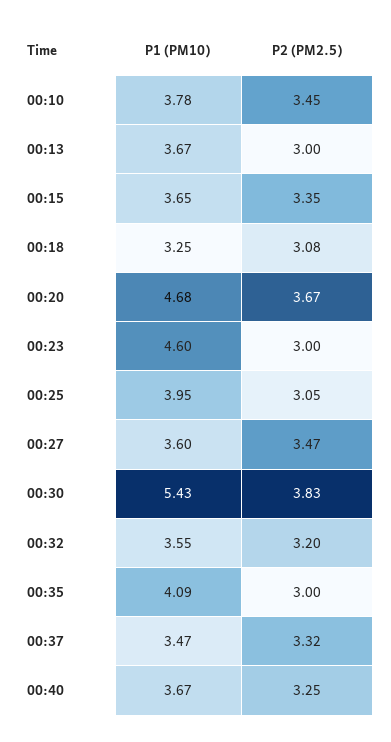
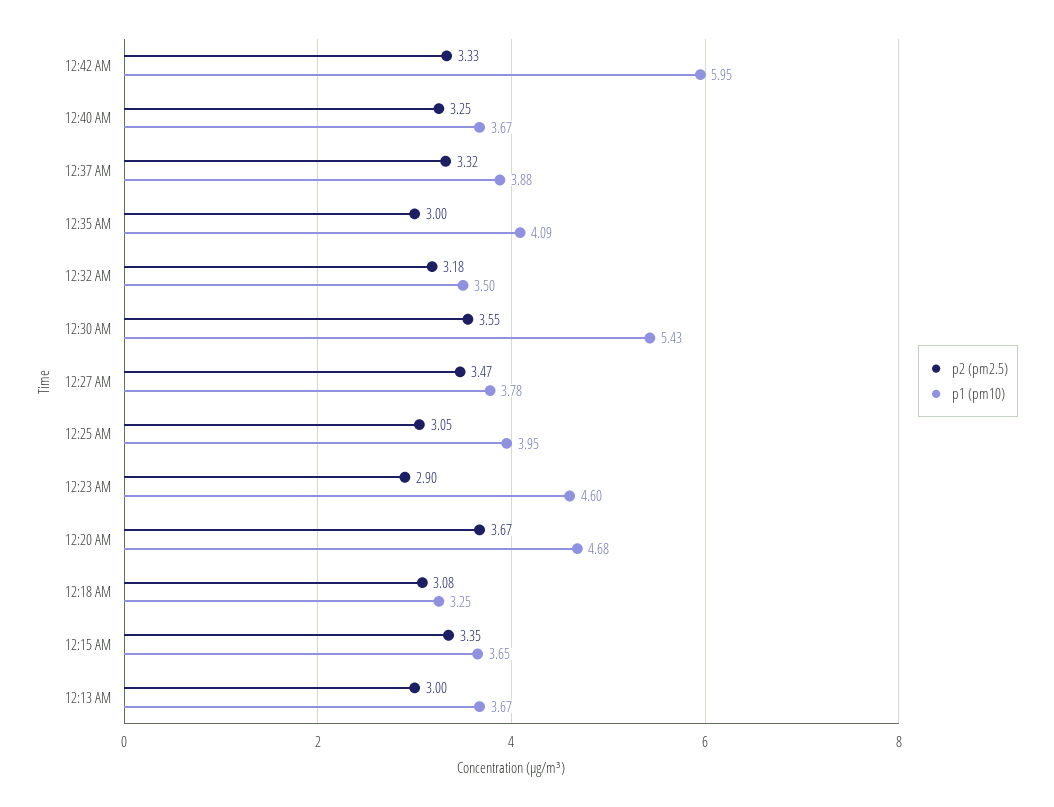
P1 (PM10), 00:10: 3.78 -> none
P2 (PM2.5), 00:10: 3.45 -> none
P2 (PM2.5), 00:23: 3 -> 2.9
P1 (PM10), 00:27: 3.6 -> 3.78
P2 (PM2.5), 00:30: 3.83 -> 3.55
P1 (PM10), 00:32: 3.55 -> 3.5
P2 (PM2.5), 00:32: 3.2 -> 3.18
P1 (PM10), 00:37: 3.47 -> 3.88
P2 (PM2.5), 12:42 AM: none -> 3.33
P1 (PM10), 12:42 AM: none -> 5.95

